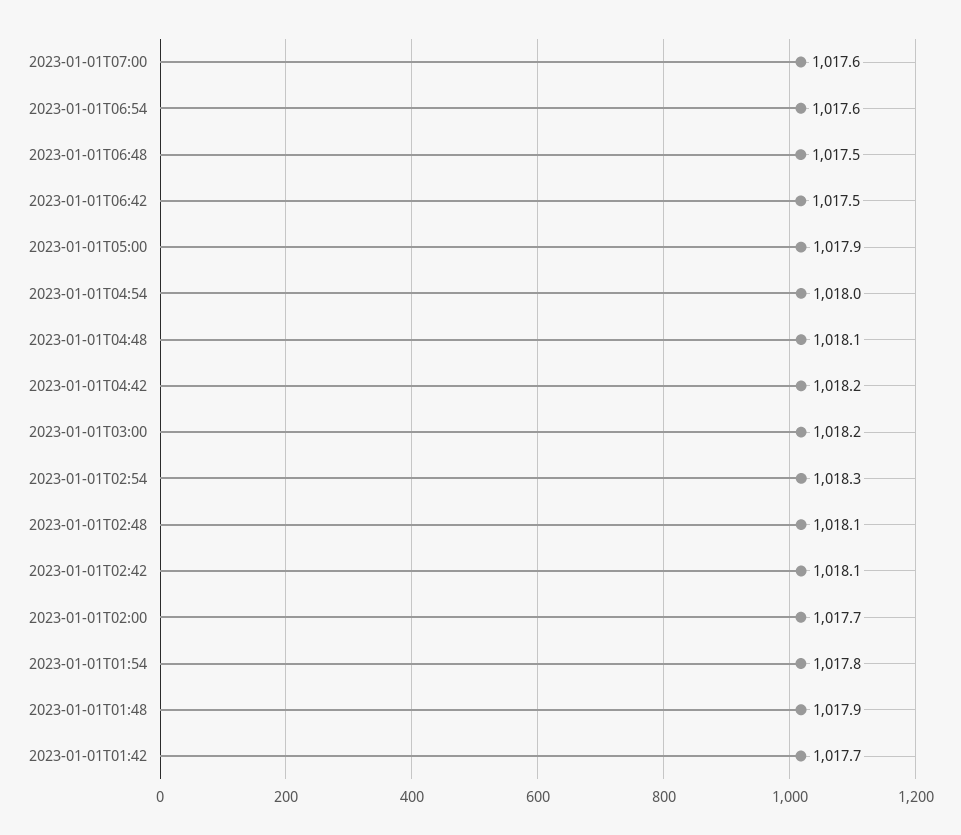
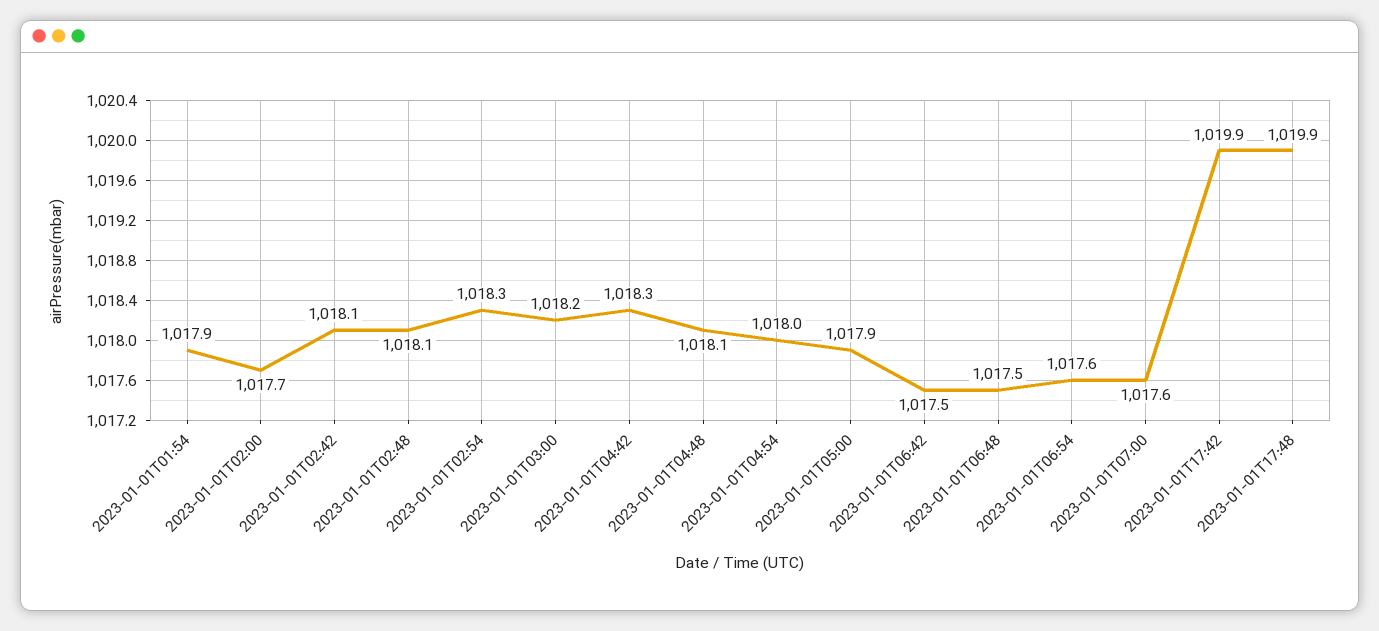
2023-01-01T04:42: 1018.2 -> 1018.3
2023-01-01T01:54: 1017.8 -> 1017.9
2023-01-01T01:48: 1017.9 -> none
2023-01-01T01:42: 1017.7 -> none
2023-01-01T17:42: none -> 1019.9
2023-01-01T17:48: none -> 1019.9

